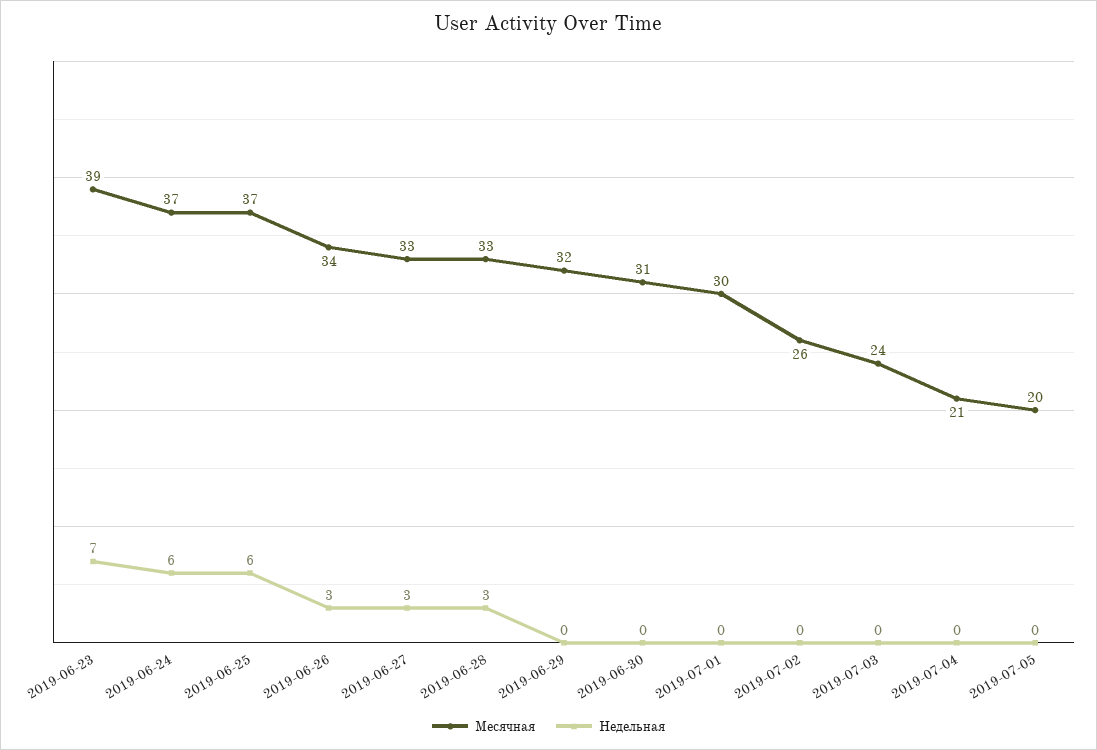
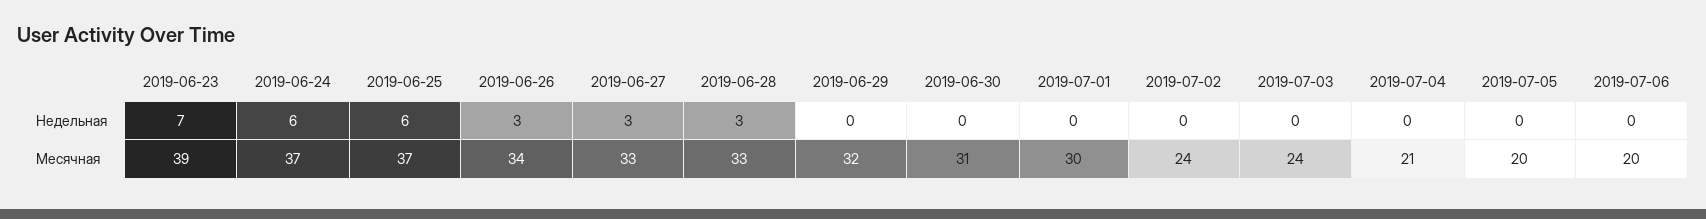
Месячная, 2019-07-02: 26 -> 24
Недельная, 2019-07-06: none -> 0
Месячная, 2019-07-06: none -> 20

